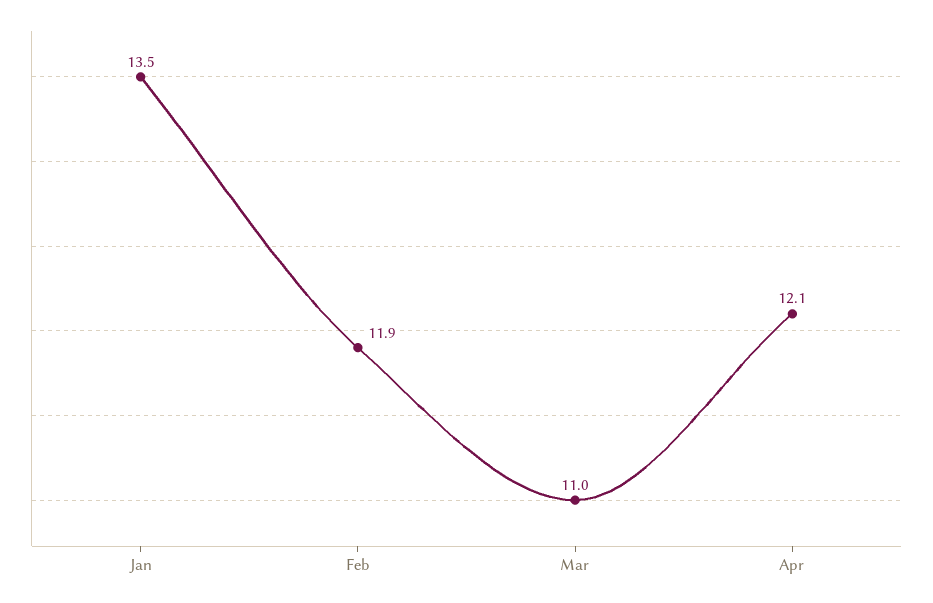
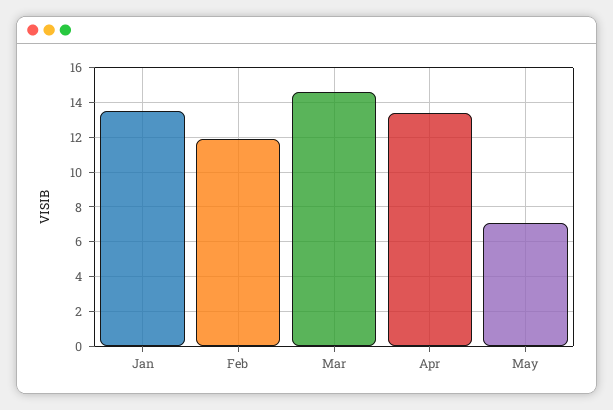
Mar: 11 -> 14.5
Apr: 12.1 -> 13.5
May: none -> 7

